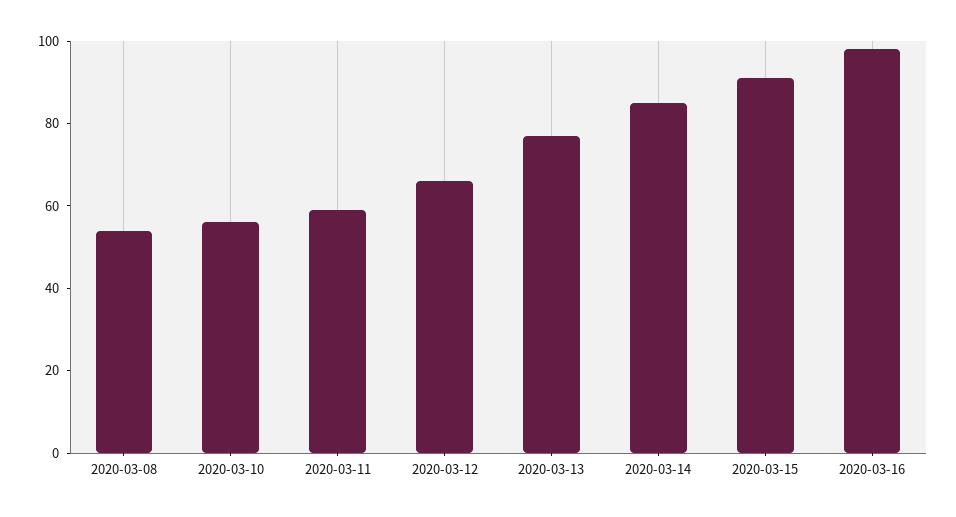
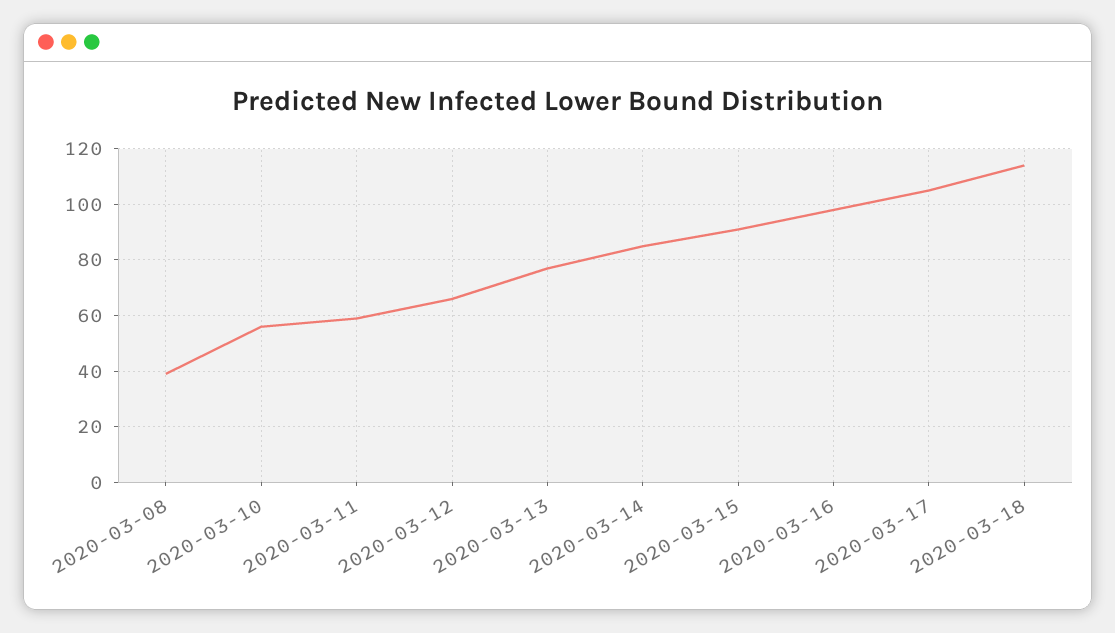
2020-03-08: 55 -> 40
2020-03-17: none -> 105
2020-03-18: none -> 115

